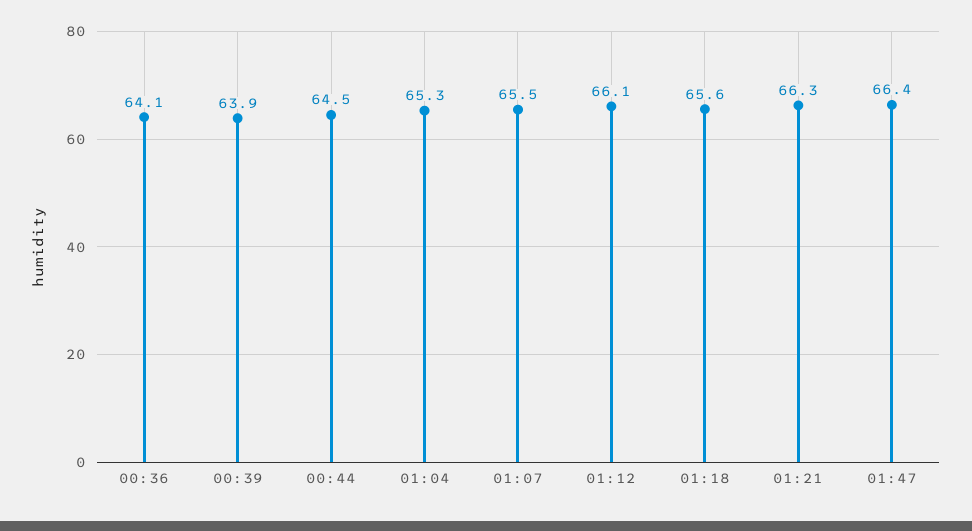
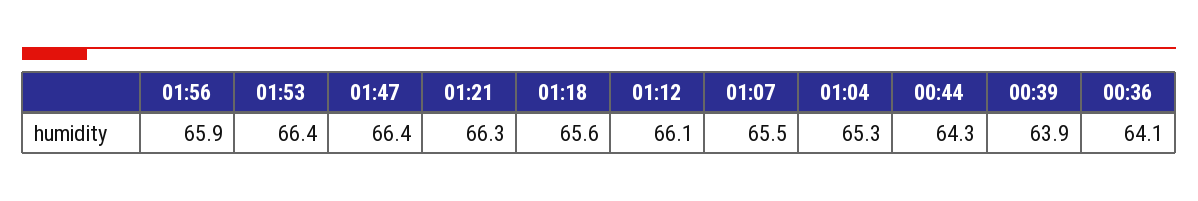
00:44: 64.5 -> 64.3
01:56: none -> 65.9
01:53: none -> 66.4

